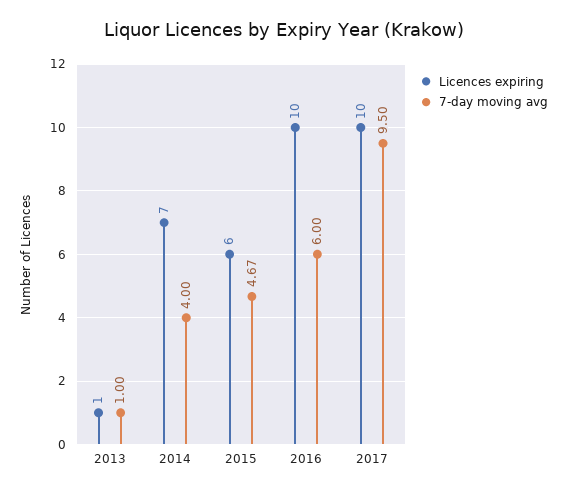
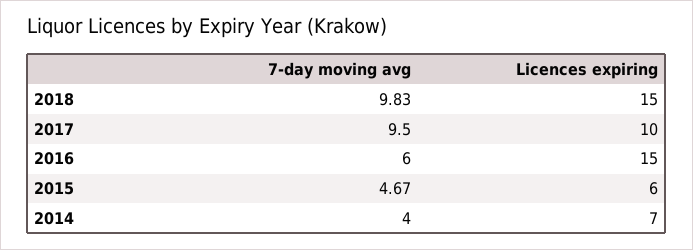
Licences expiring, 2013: 1 -> none
7-day moving avg, 2013: 1 -> none
Licences expiring, 2016: 10 -> 15
7-day moving avg, 2018: none -> 9.83
Licences expiring, 2018: none -> 15

